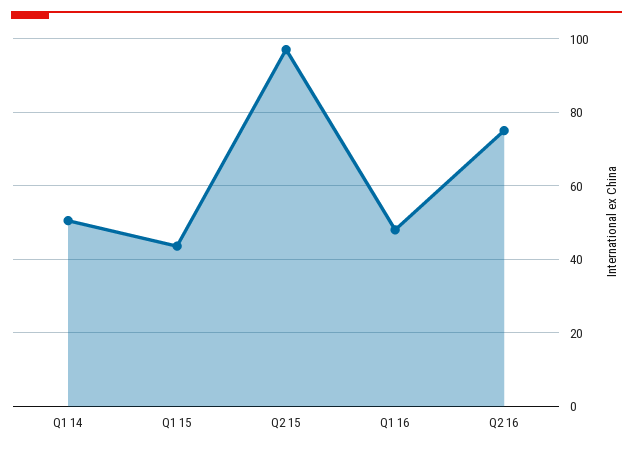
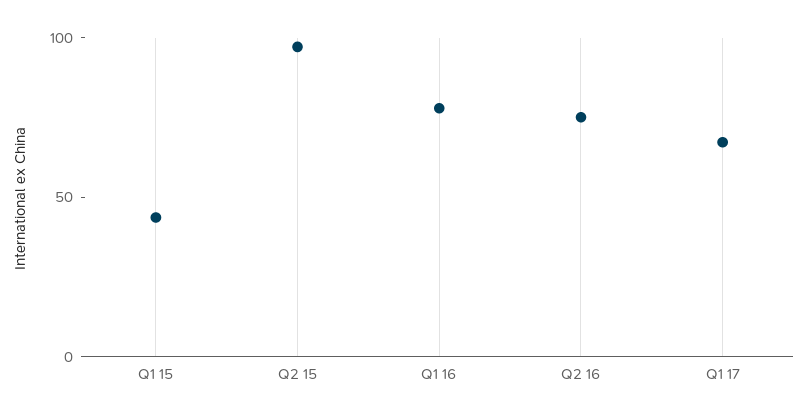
Q1 14: 50 -> none
Q1 16: 48 -> 80
Q1 17: none -> 70

